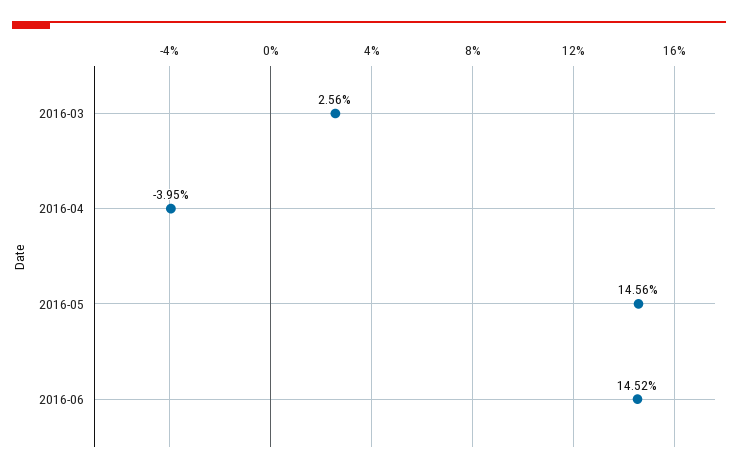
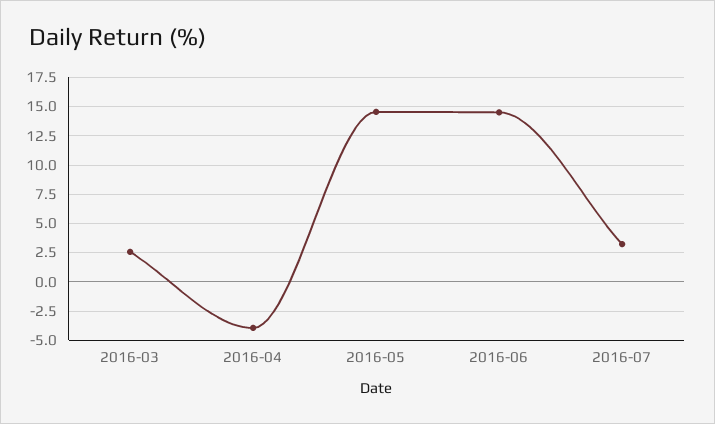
2016-07: none -> 2.5

